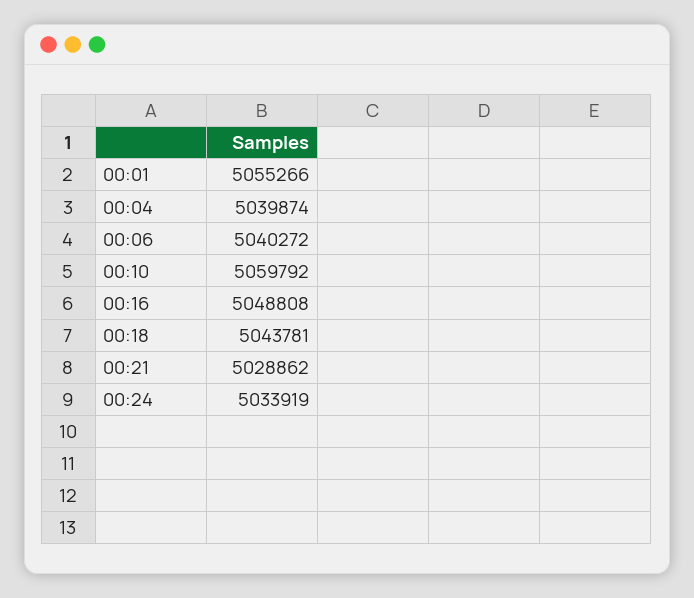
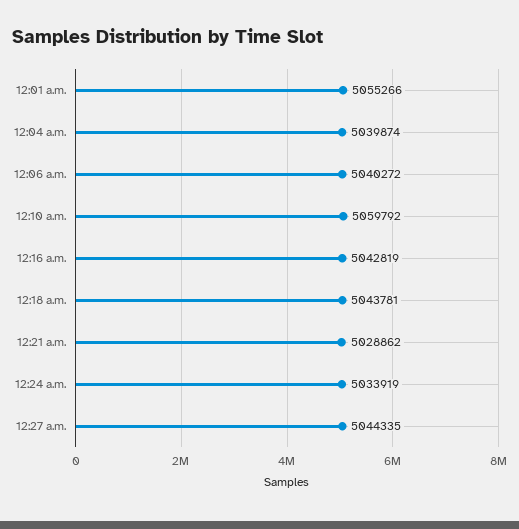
00:16: 5048808 -> 5042819
12:27 a.m.: none -> 5044335

